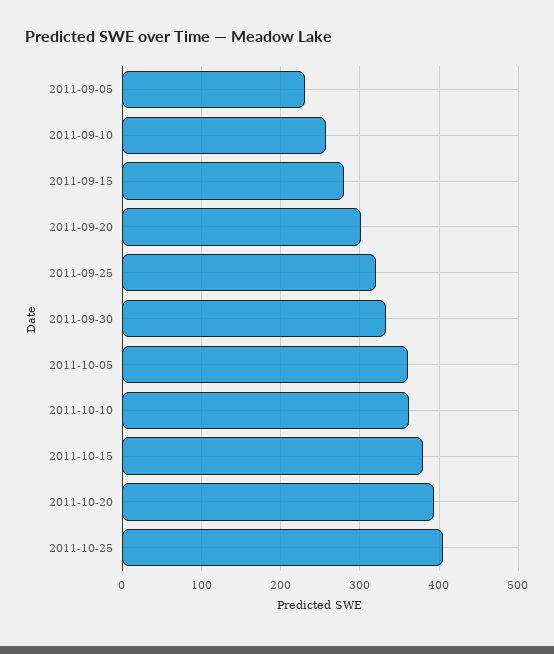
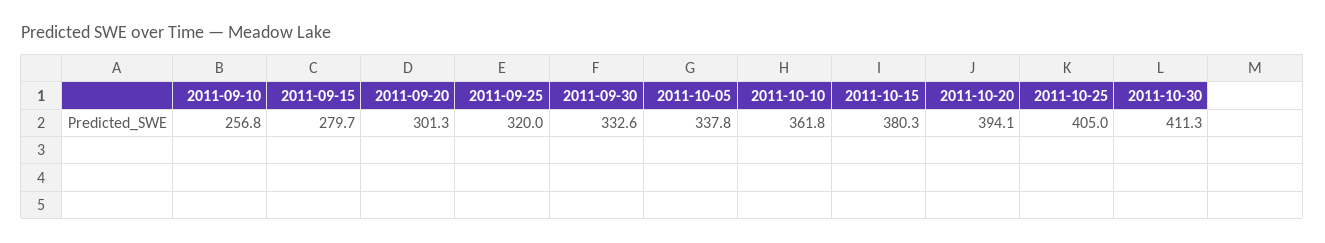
2011-09-05: 230 -> none
2011-10-05: 360 -> 337.8
2011-10-30: none -> 411.3

